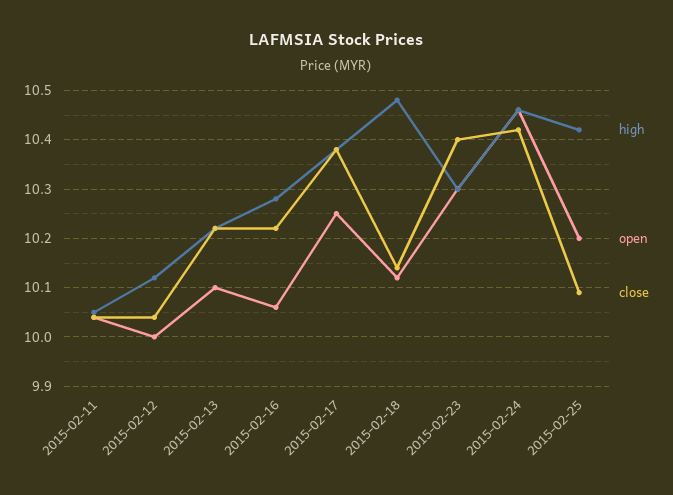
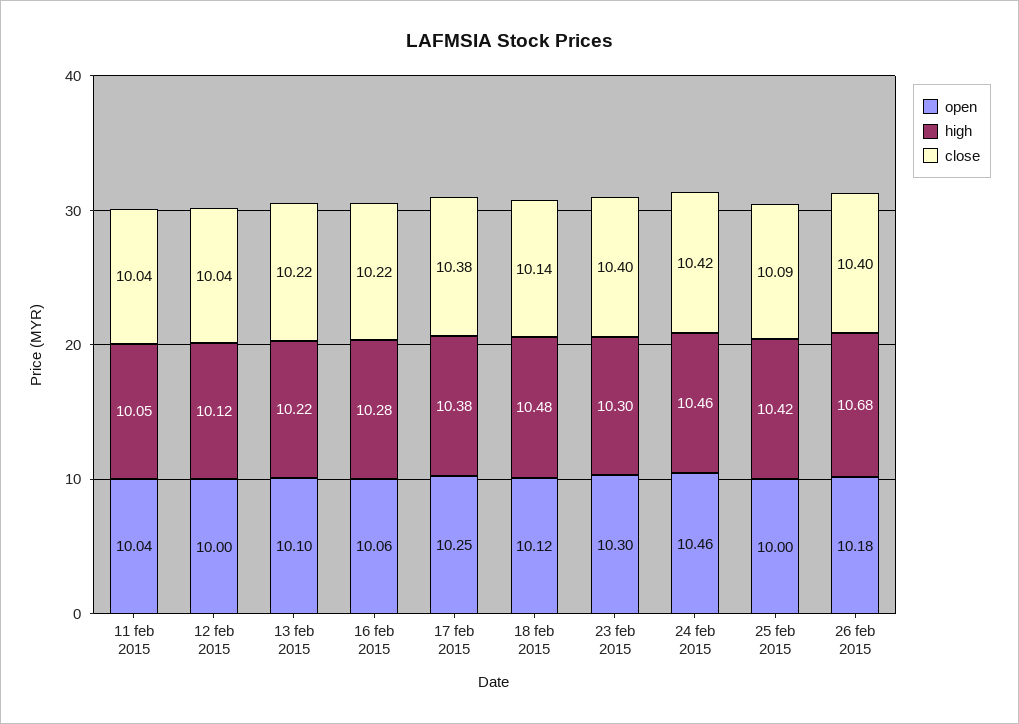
open, 2015-02-25: 10.2 -> 10
open, 26 feb 2015: none -> 10.18
high, 26 feb 2015: none -> 10.68
close, 26 feb 2015: none -> 10.4

